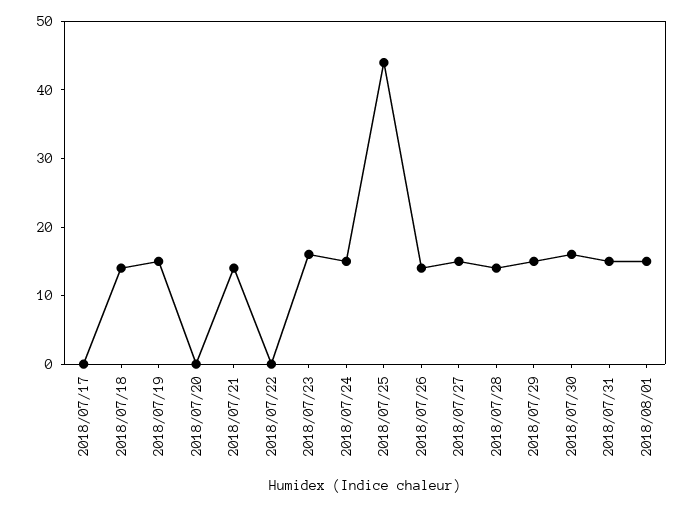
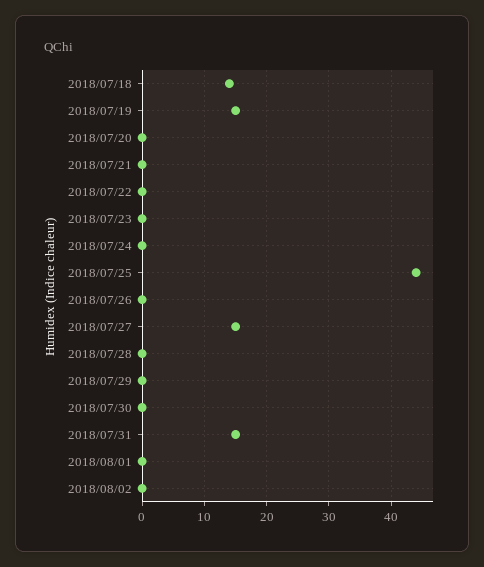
2018/07/17: 0 -> none
2018/07/21: 15 -> 0
2018/07/23: 15 -> 0
2018/07/24: 15 -> 0
2018/07/26: 15 -> 0
2018/07/28: 15 -> 0
2018/07/29: 15 -> 0
2018/07/30: 15 -> 0
2018/08/01: 15 -> 0
2018/08/02: none -> 0

